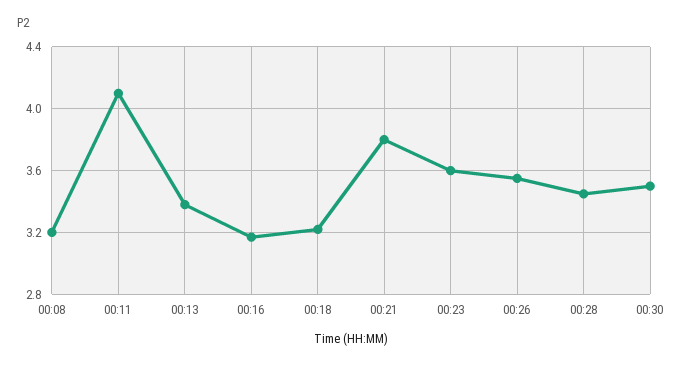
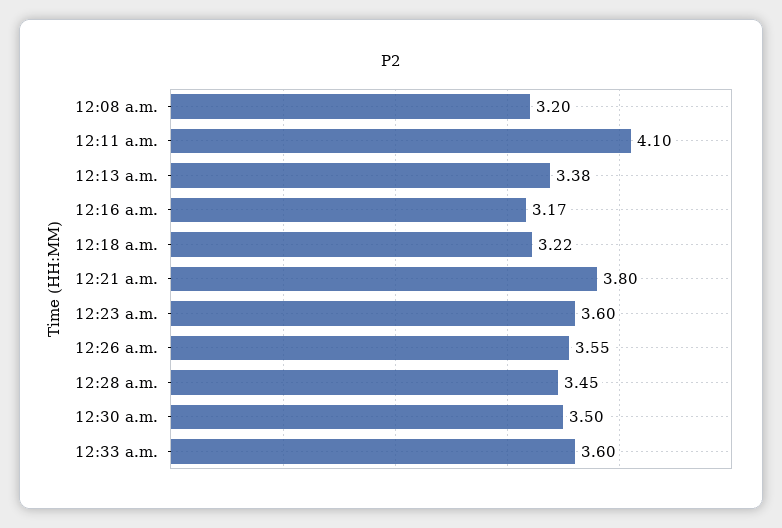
12:33 a.m.: none -> 3.6

